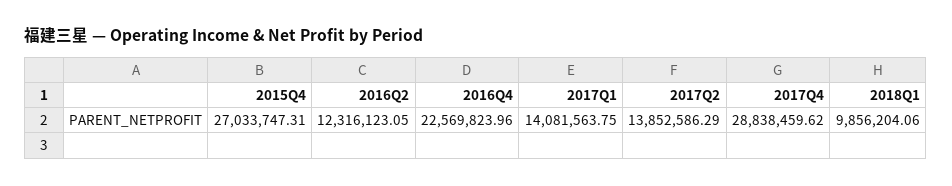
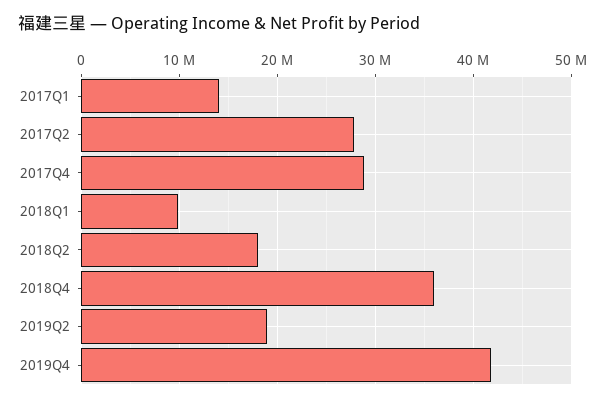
2015Q4: 27033747.31 -> none
2016Q2: 12316123.05 -> none
2016Q4: 22569823.96 -> none
2017Q2: 13852586.29 -> 28000000
2018Q2: none -> 18000000
2018Q4: none -> 36000000
2019Q2: none -> 19000000
2019Q4: none -> 42000000

